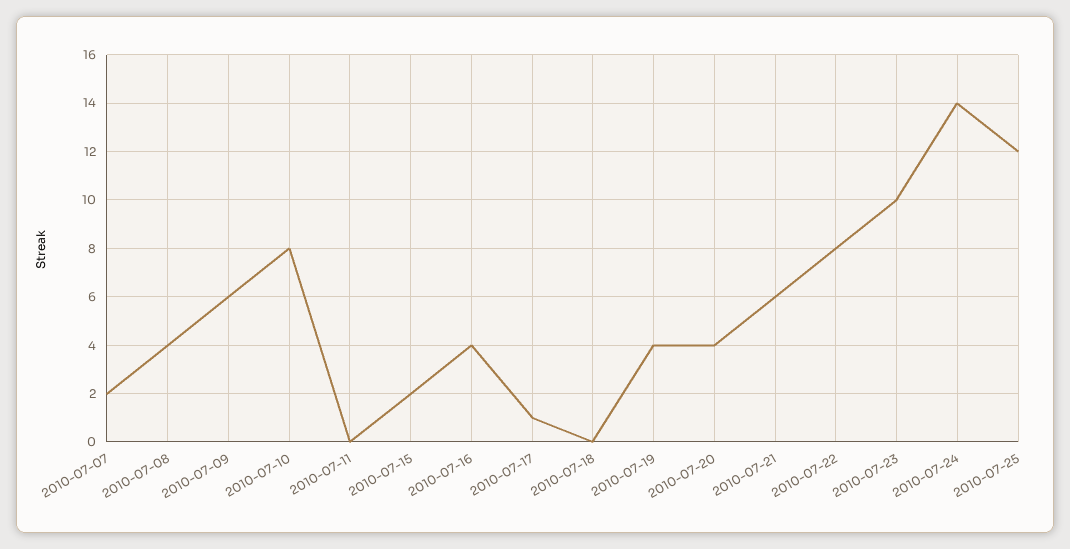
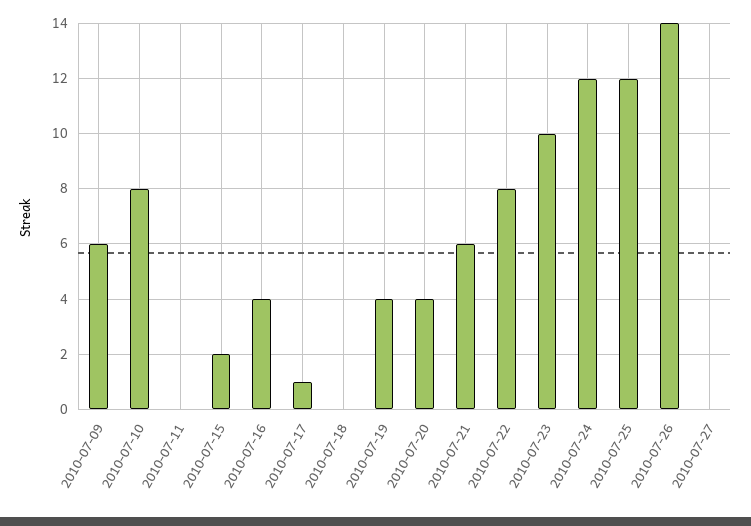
2010-07-07: 2 -> none
2010-07-08: 4 -> none
2010-07-24: 14 -> 12
2010-07-26: none -> 14
2010-07-27: none -> 0

